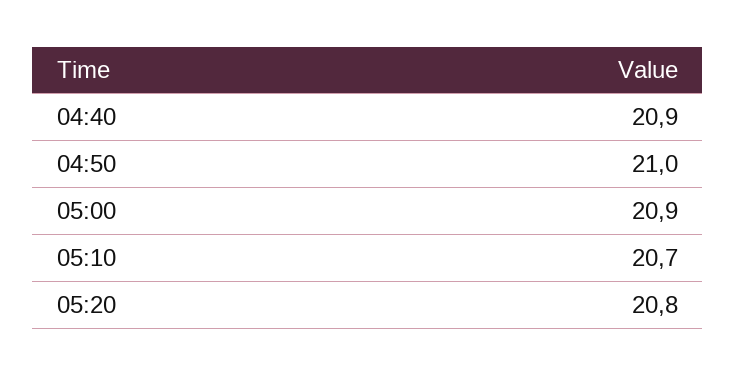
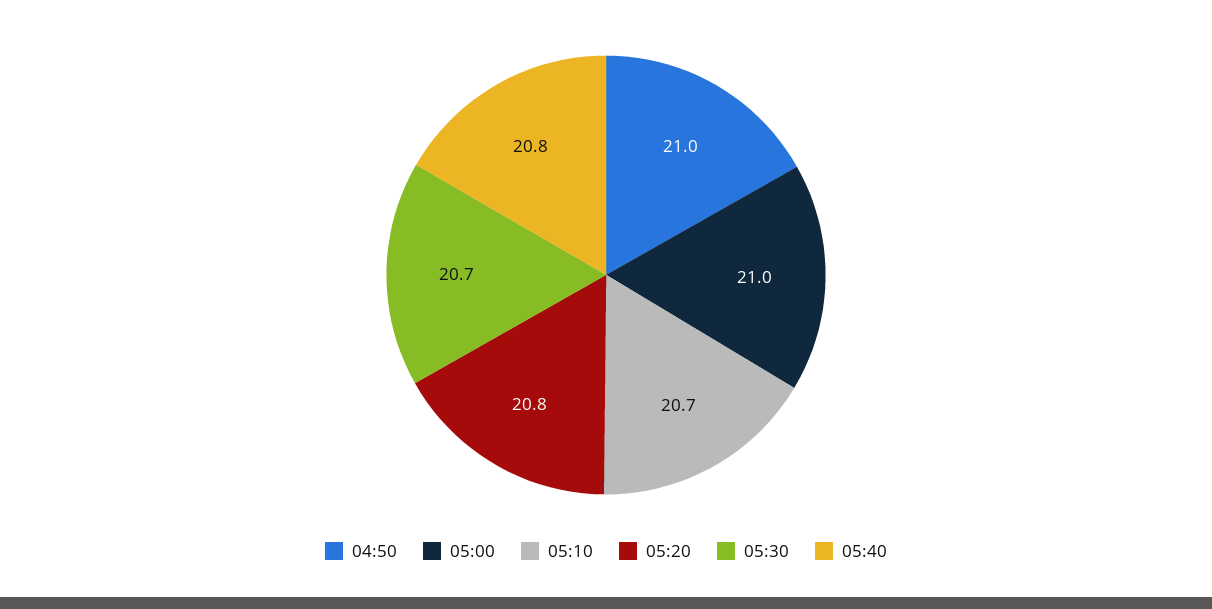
04:40: 20.9 -> none
05:00: 20.9 -> 21
05:30: none -> 20.7
05:40: none -> 20.8

